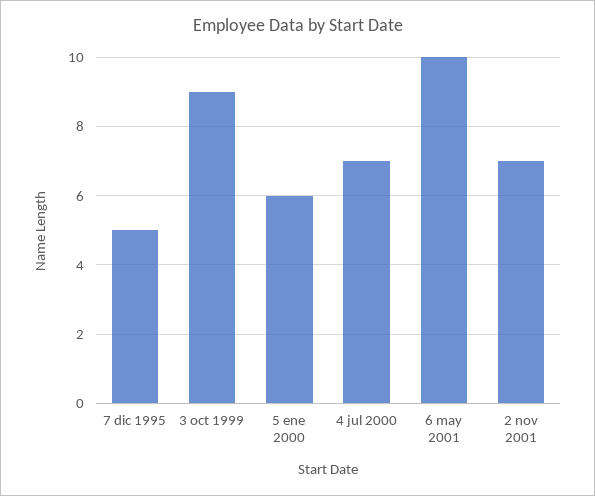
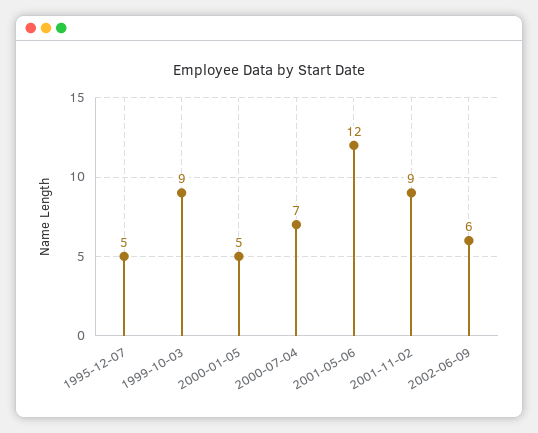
5 ene 2000: 6 -> 5
6 may 2001: 10 -> 12
2 nov 2001: 7 -> 9
2002-06-09: none -> 6

